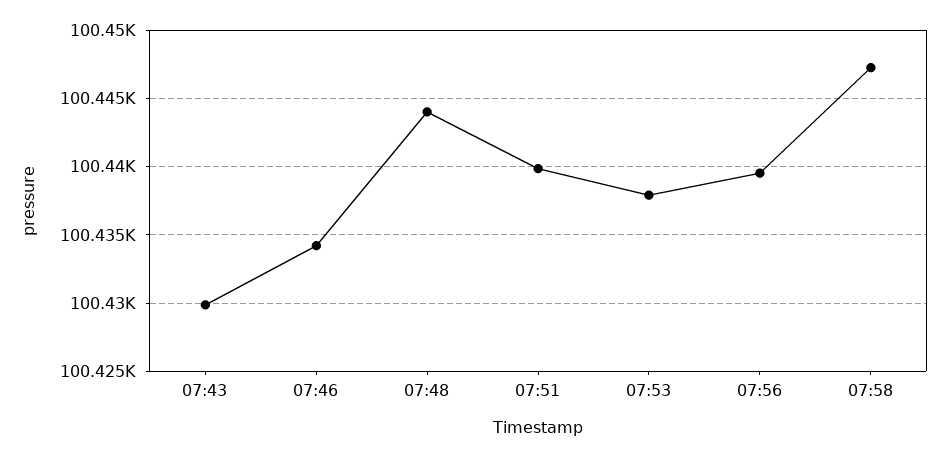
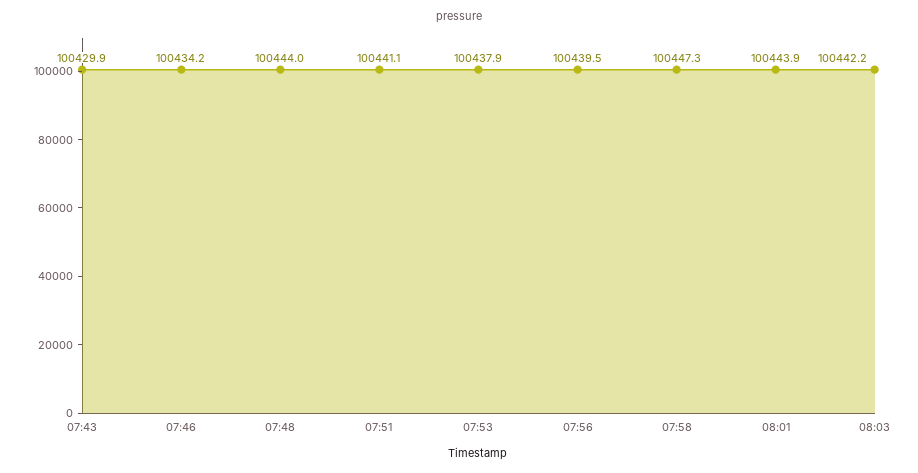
07:51: 100440 -> 100441.1
08:01: none -> 100443.9
08:03: none -> 100442.2

